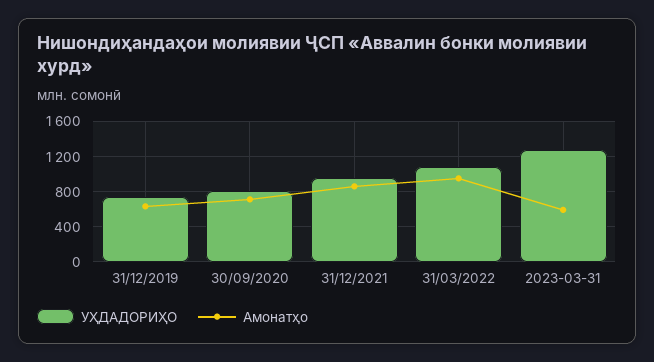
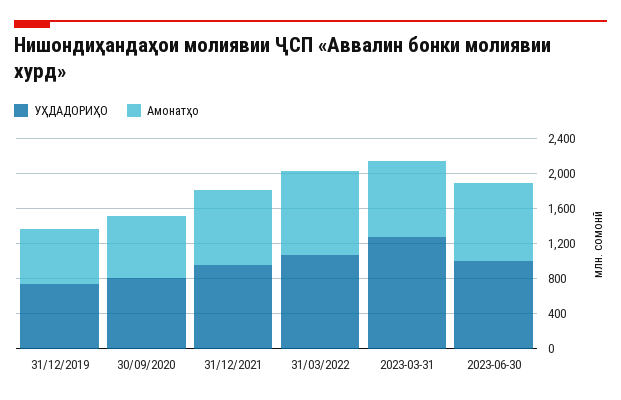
Амонатҳо, 2023-03-31: 600 -> 900
УҲДАДОРИҲО, 2023-06-30: none -> 1000
Амонатҳо, 2023-06-30: none -> 900

